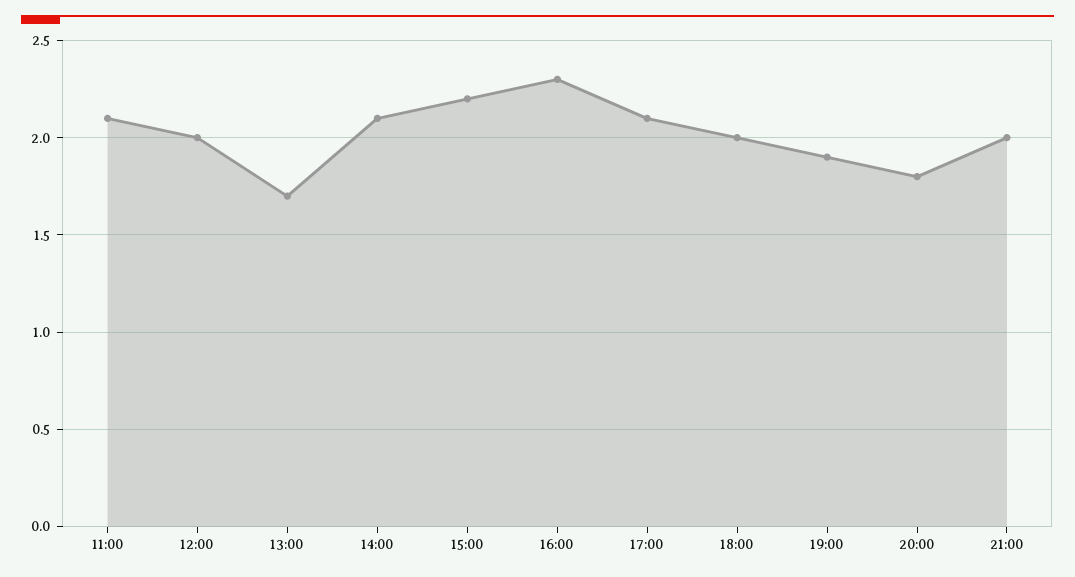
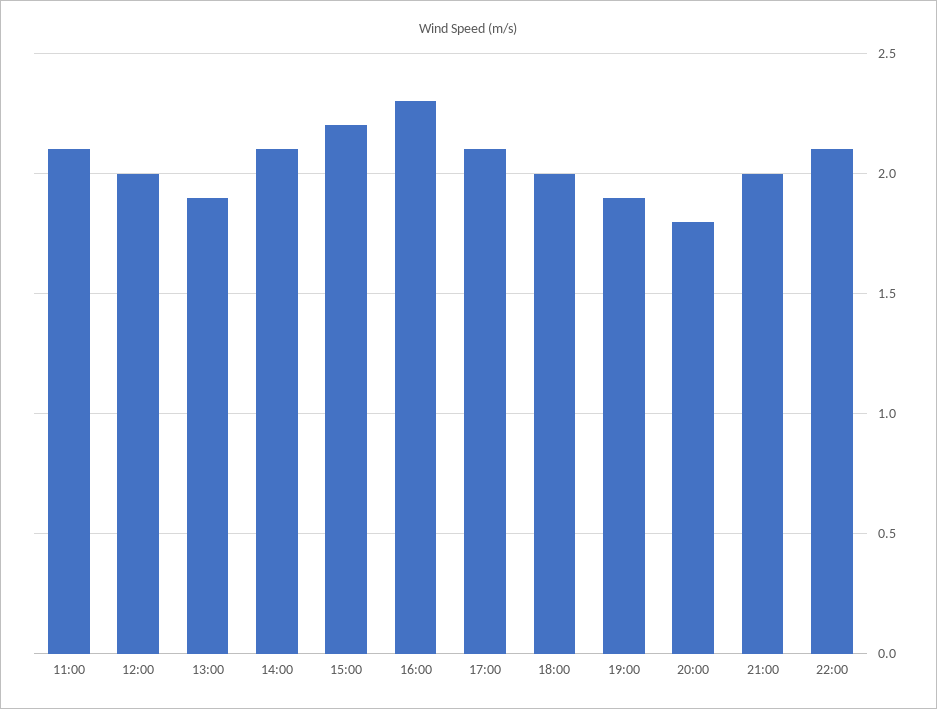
13:00: 1.7 -> 1.9
22:00: none -> 2.1

